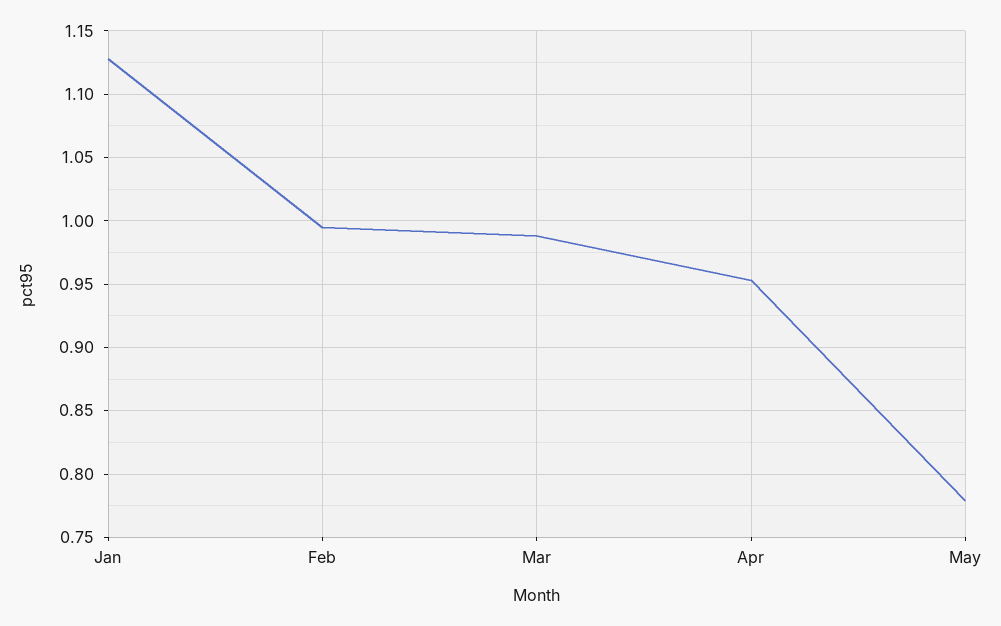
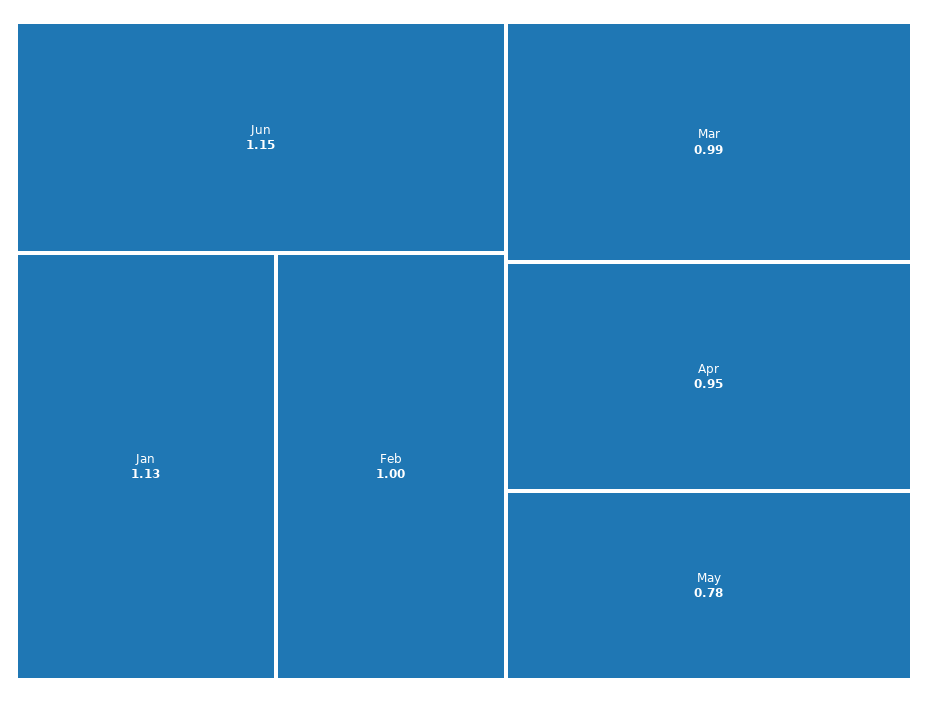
Jun: none -> 1.15

